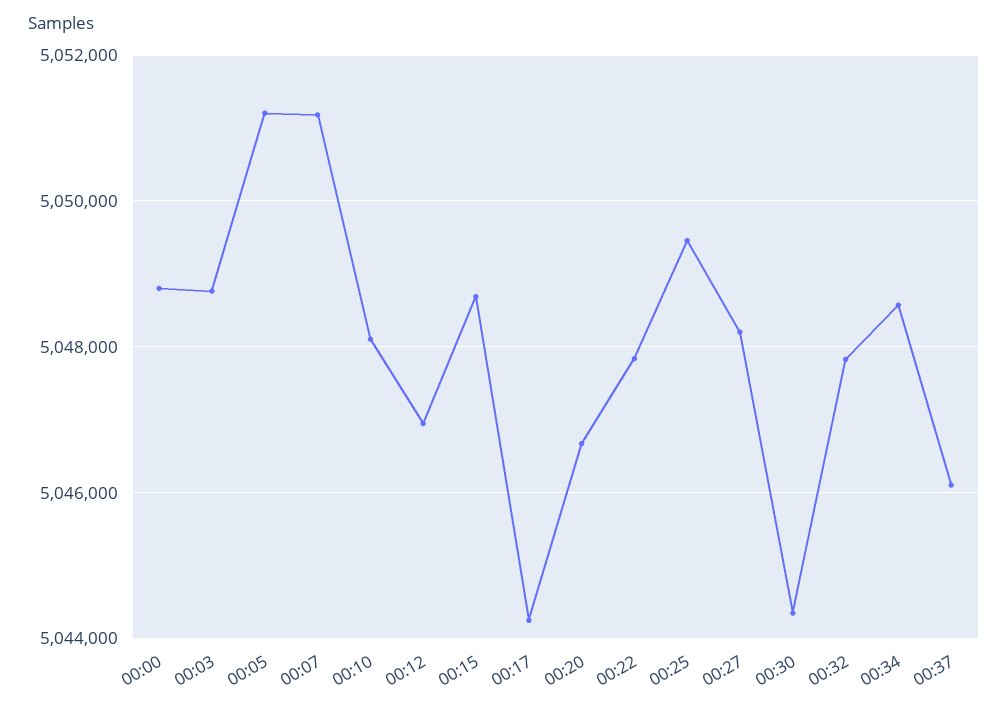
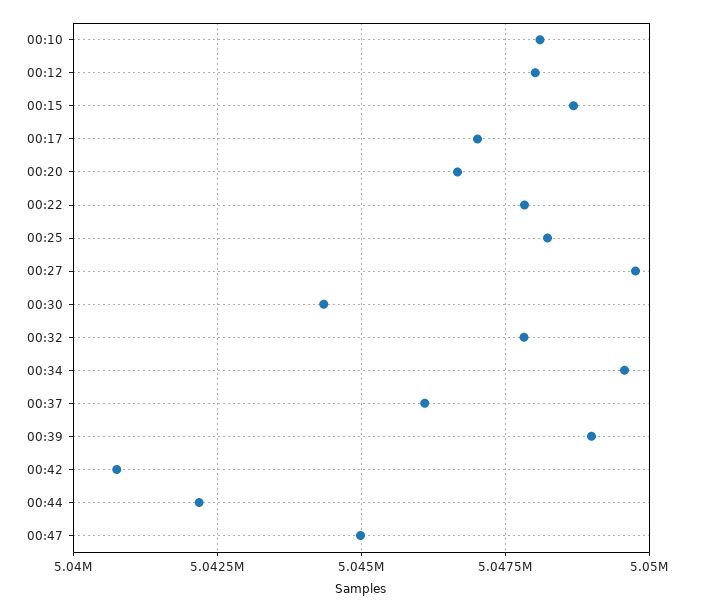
00:00: 5048800 -> none
00:03: 5048800 -> none
00:05: 5051200 -> none
00:07: 5051200 -> none
00:12: 5047000 -> 5048000
00:17: 5044200 -> 5047000
00:25: 5049400 -> 5048250
00:27: 5048200 -> 5049750
00:34: 5048600 -> 5049500
00:39: none -> 5049000
00:42: none -> 5040750
00:44: none -> 5042250
00:47: none -> 5045000

